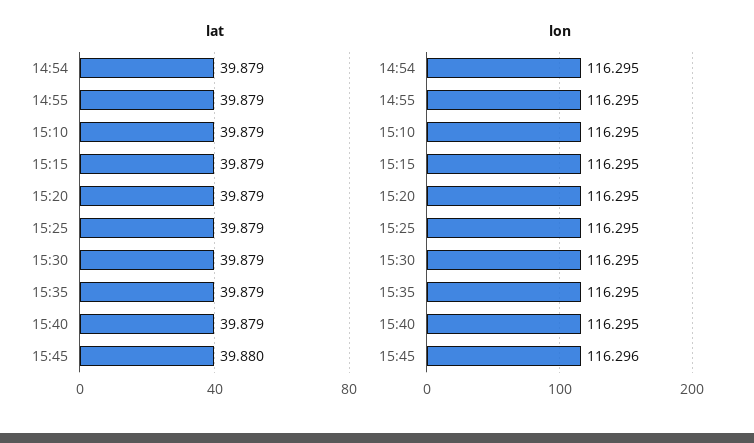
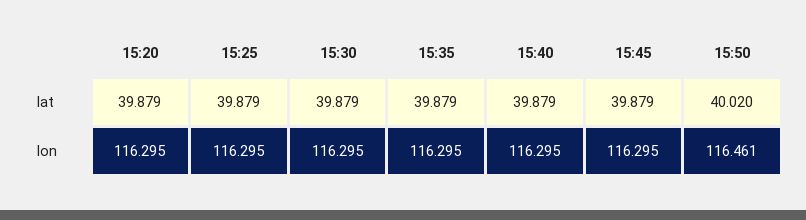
lat, 14:54: 39.879 -> none
lat, 14:55: 39.879 -> none
lat, 15:10: 39.879 -> none
lat, 15:15: 39.879 -> none
lat, 15:45: 39.88 -> 39.879
lon, 14:54: 116.295 -> none
lon, 14:55: 116.295 -> none
lon, 15:10: 116.295 -> none
lon, 15:15: 116.295 -> none
lon, 15:45: 116.296 -> 116.295
lat, 15:50: none -> 40.02
lon, 15:50: none -> 116.461

